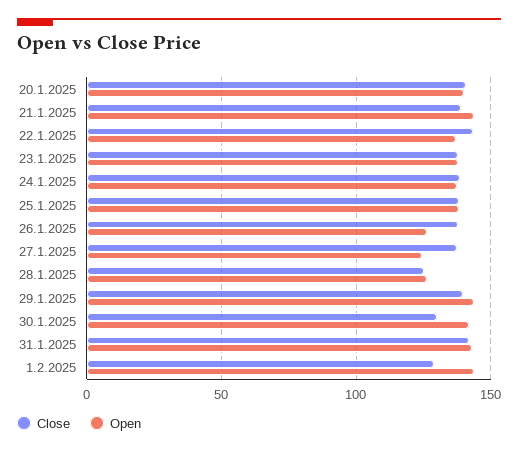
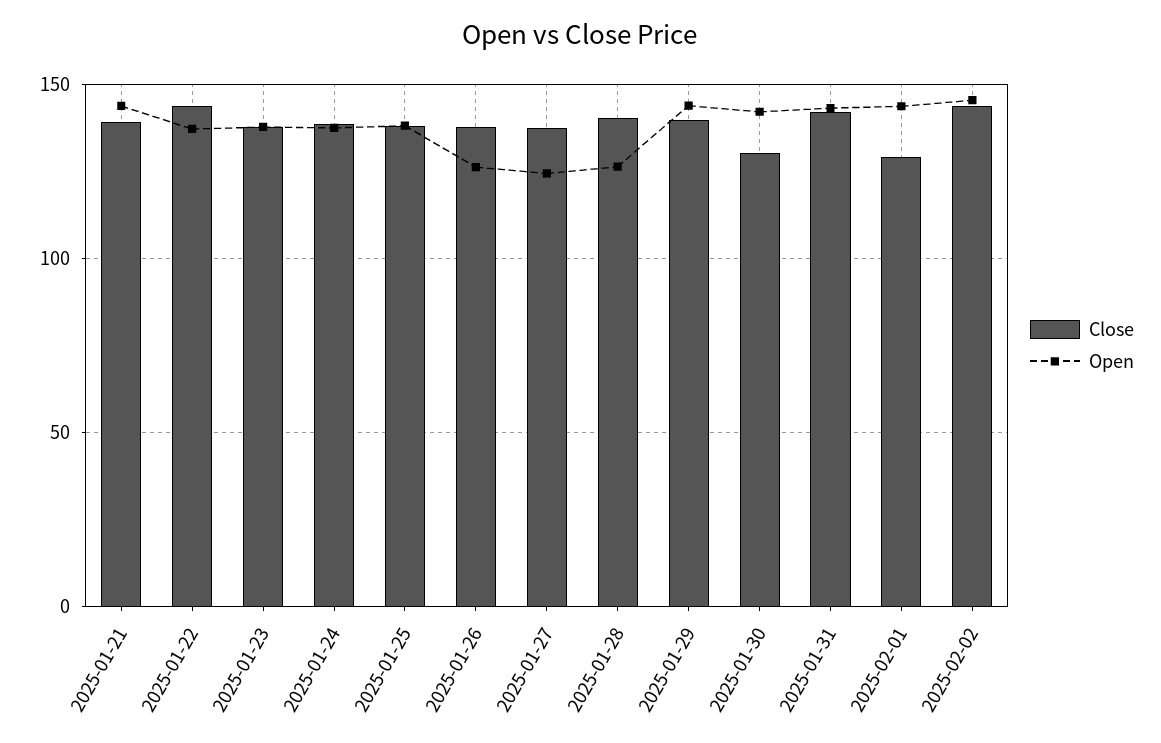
Close, 20.1.2025: 140 -> none
Open, 20.1.2025: 140 -> none
Close, 28.1.2025: 125 -> 140
Close, 2025-02-02: none -> 145
Open, 2025-02-02: none -> 145

